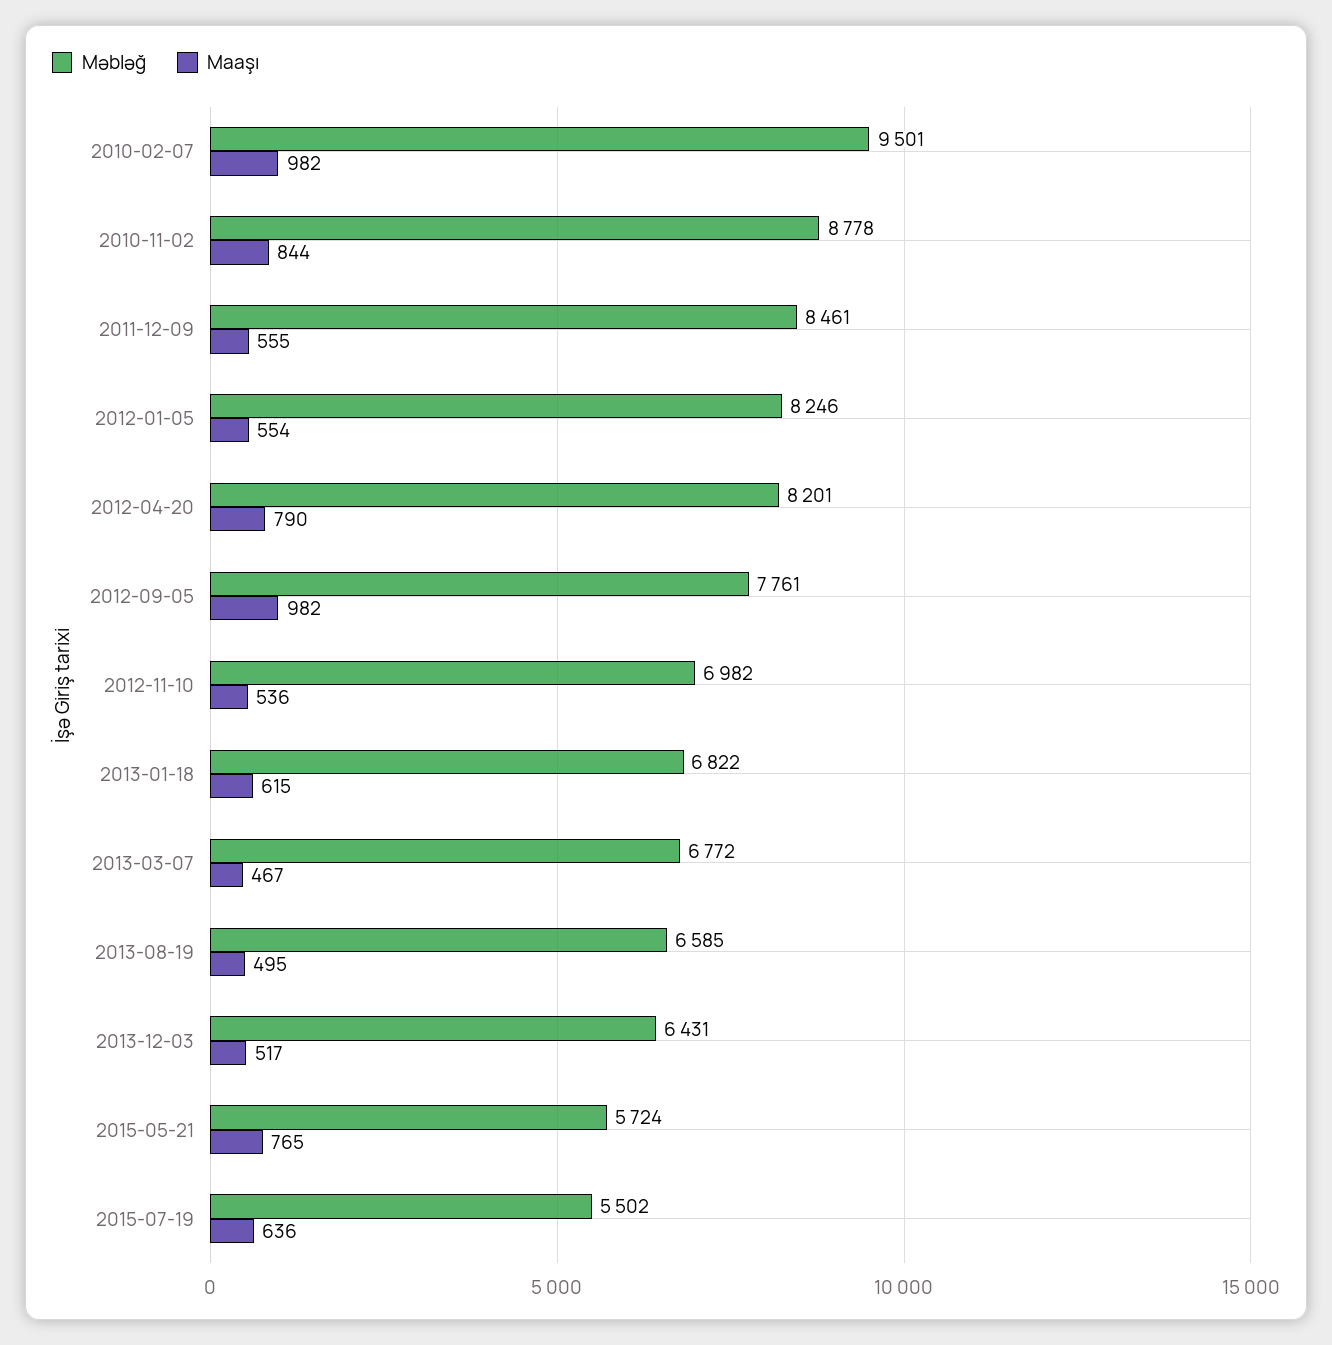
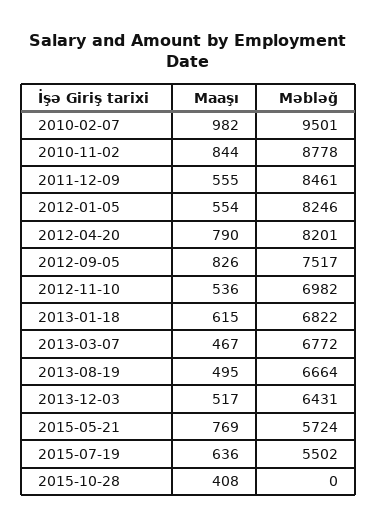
Məbləğ, 2012-09-05: 7761 -> 7517
Maaşı, 2012-09-05: 982 -> 826
Məbləğ, 2013-08-19: 6585 -> 6664
Maaşı, 2015-05-21: 765 -> 769
Maaşı, 2015-10-28: none -> 408
Məbləğ, 2015-10-28: none -> 0

